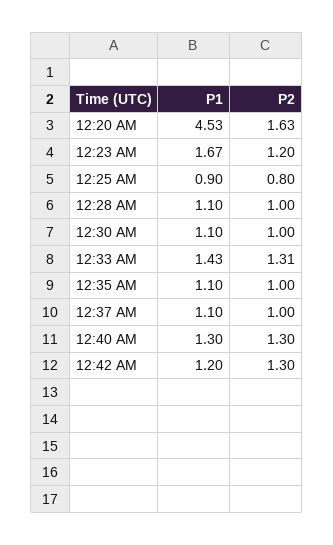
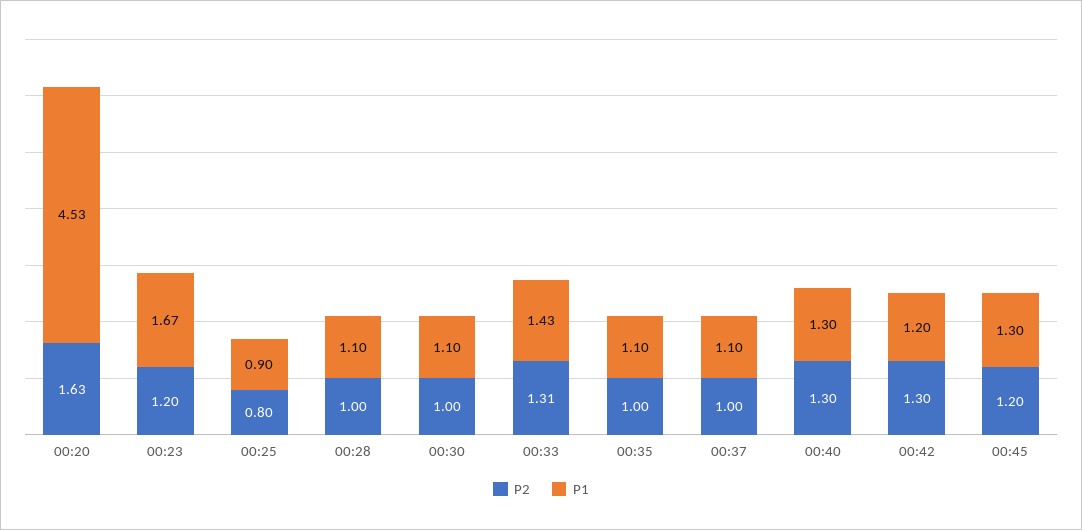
P2, 00:45: none -> 1.2
P1, 00:45: none -> 1.3

